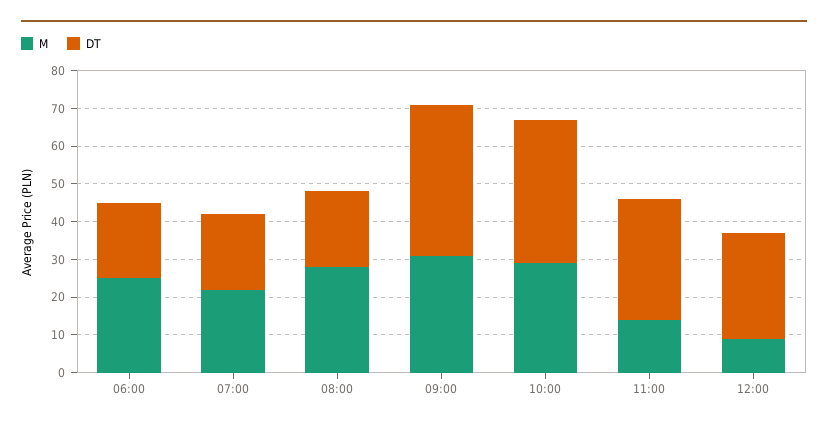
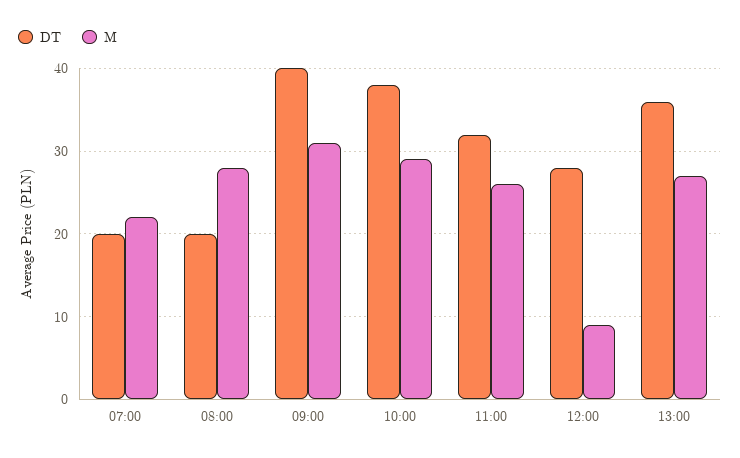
M, 06:00: 25 -> none
DT, 06:00: 20 -> none
M, 11:00: 15 -> 26
DT, 13:00: none -> 36
M, 13:00: none -> 27

